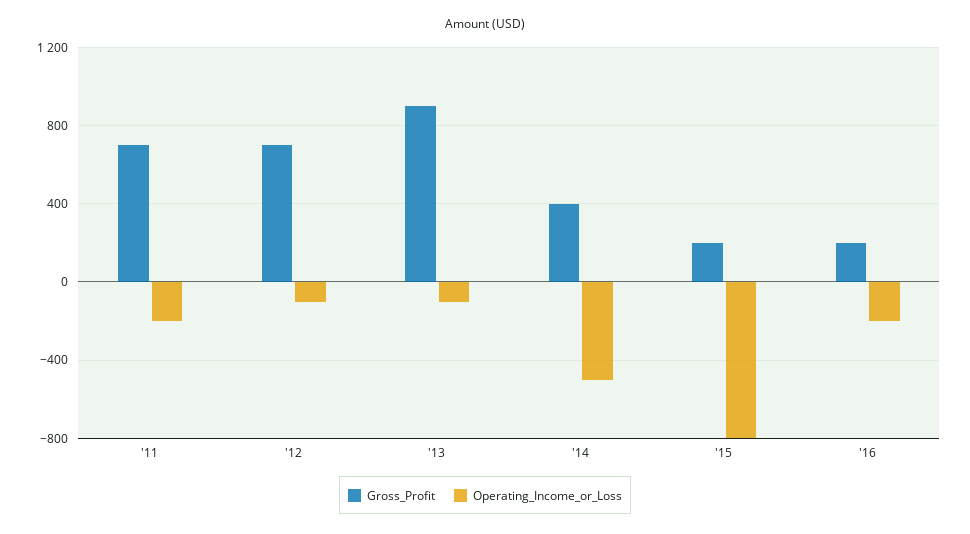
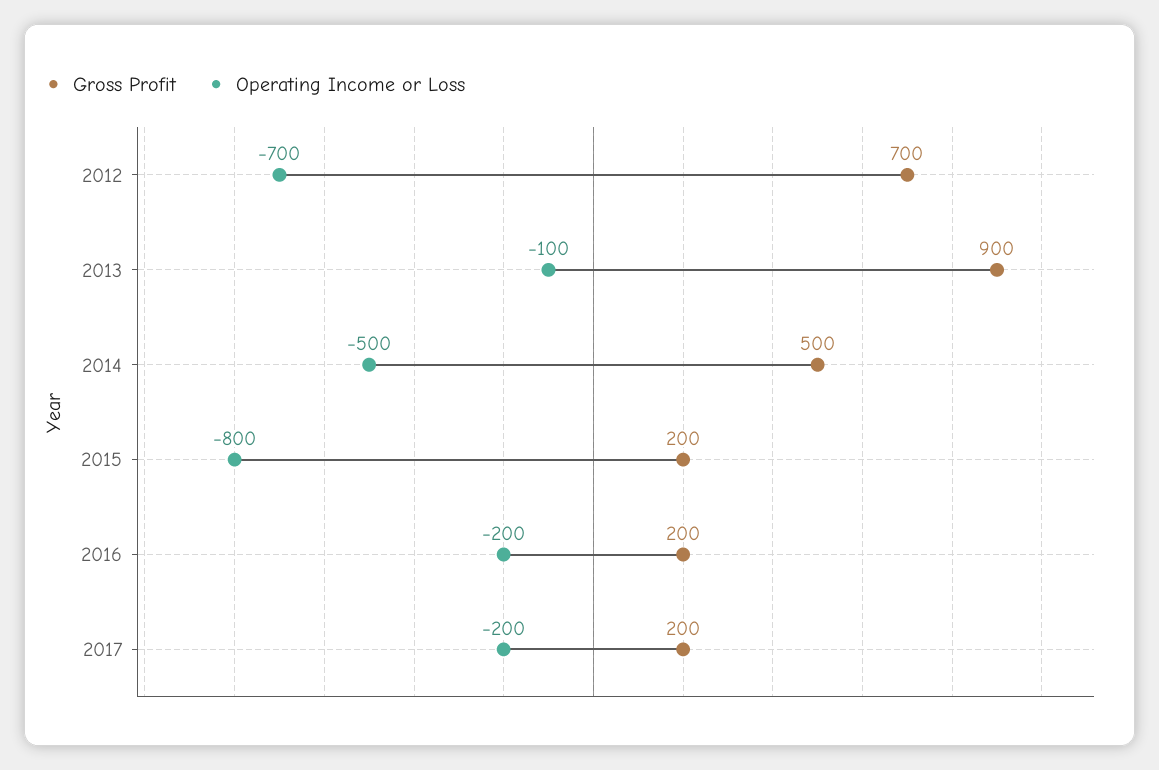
Gross_Profit, '11: 700 -> none
Operating_Income_or_Loss, '11: -200 -> none
Operating_Income_or_Loss, '12: -100 -> -700
Gross_Profit, '14: 400 -> 500
Gross_Profit, 2017: none -> 200
Operating_Income_or_Loss, 2017: none -> -200

